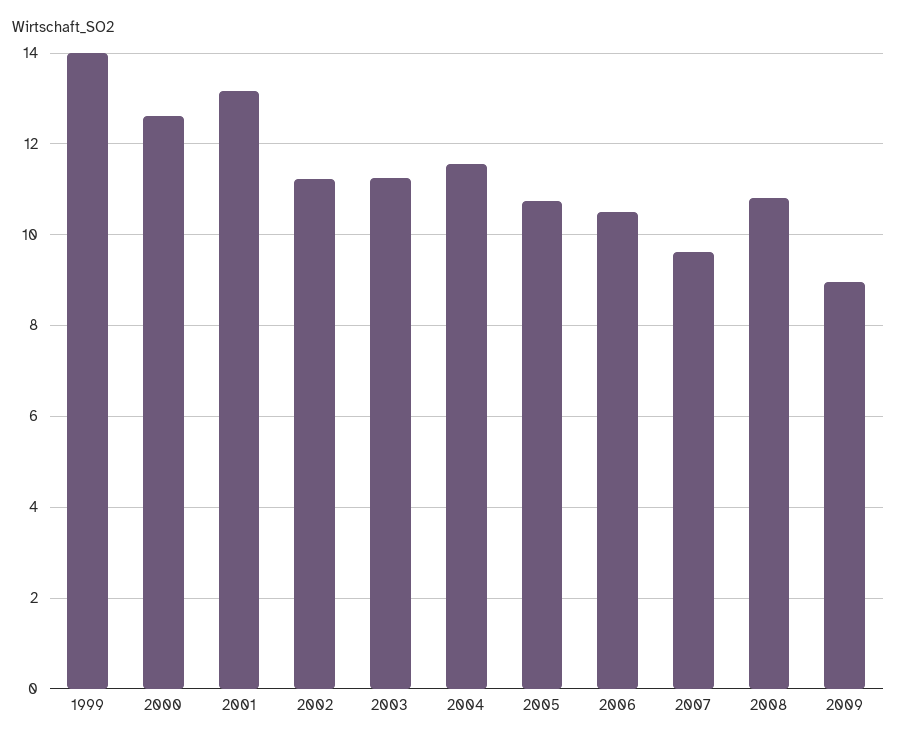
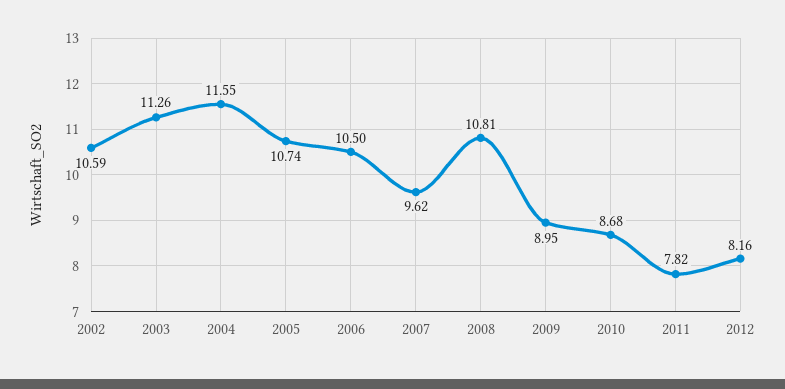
1999: 14 -> none
2000: 12.6 -> none
2001: 13.2 -> none
2002: 11.2 -> 10.59
2010: none -> 8.68
2011: none -> 7.82
2012: none -> 8.16

